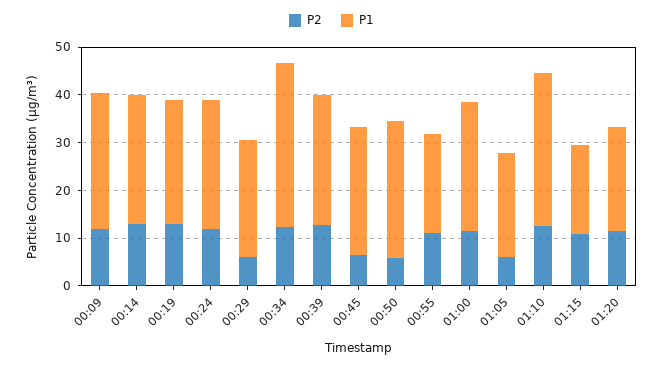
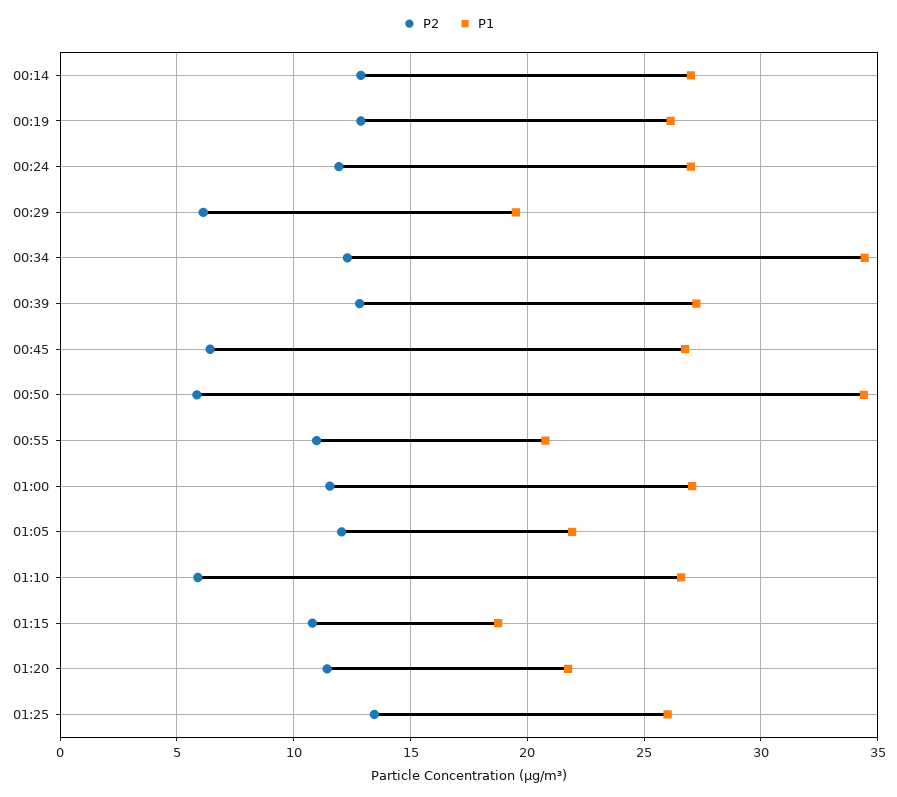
P2, 00:09: 12 -> none
P1, 00:09: 28 -> none
P1, 00:29: 24 -> 19.5
P1, 00:50: 28 -> 34.5
P2, 01:05: 6 -> 12
P2, 01:10: 12 -> 6
P1, 01:10: 32 -> 26.5
P2, 01:25: none -> 13.5
P1, 01:25: none -> 26

